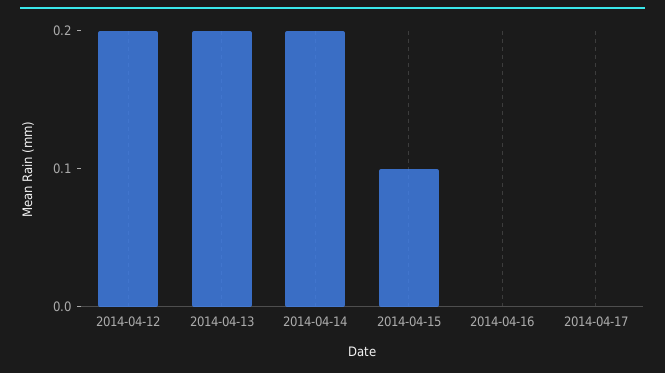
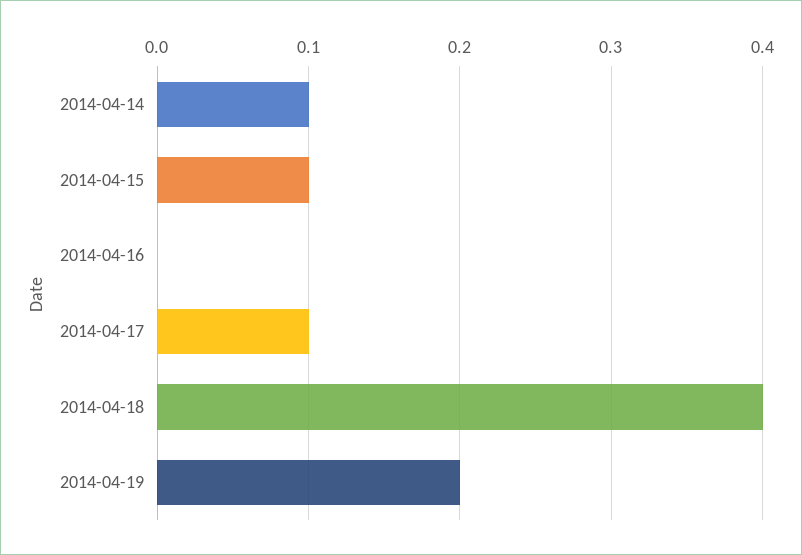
2014-04-12: 0.2 -> none
2014-04-13: 0.2 -> none
2014-04-14: 0.2 -> 0.1
2014-04-17: 0 -> 0.1
2014-04-18: none -> 0.4
2014-04-19: none -> 0.2

